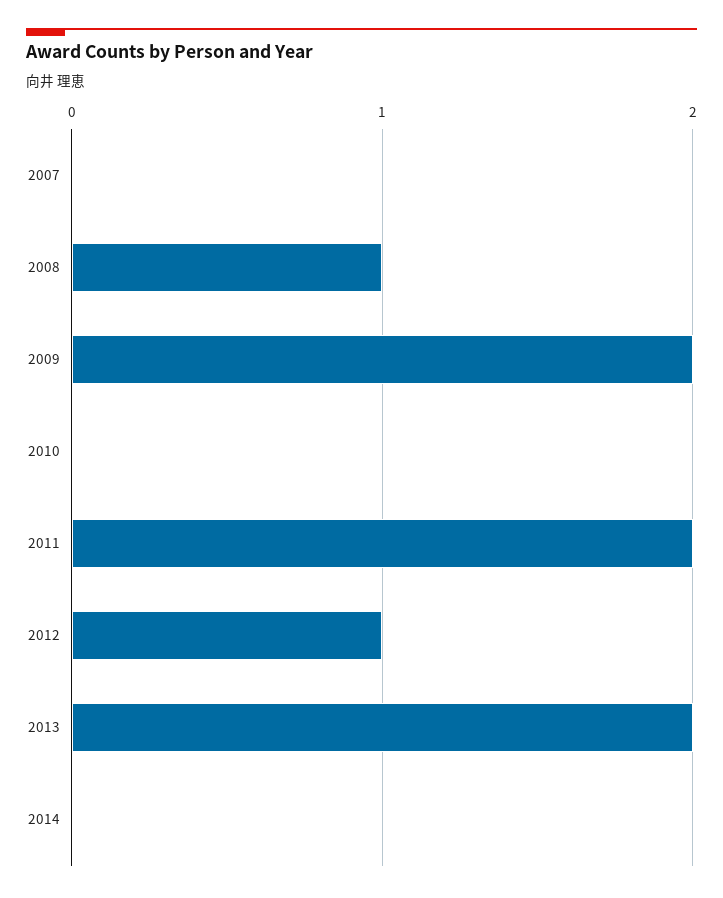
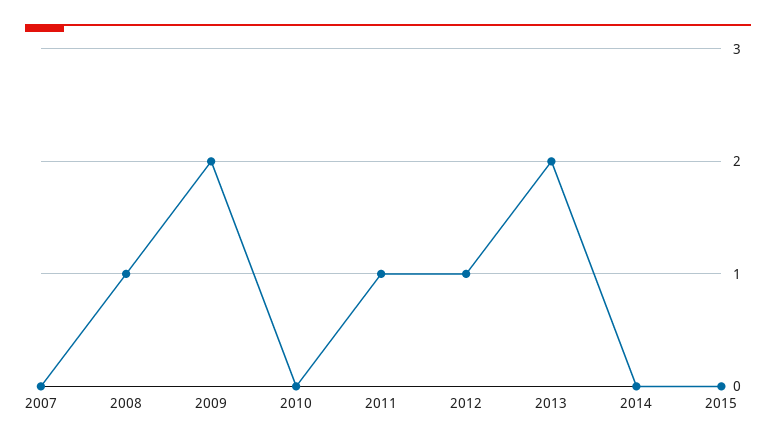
2011: 2 -> 1
2015: none -> 0

